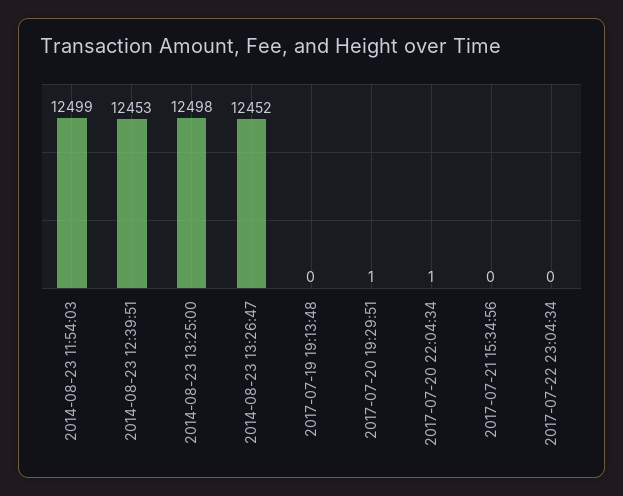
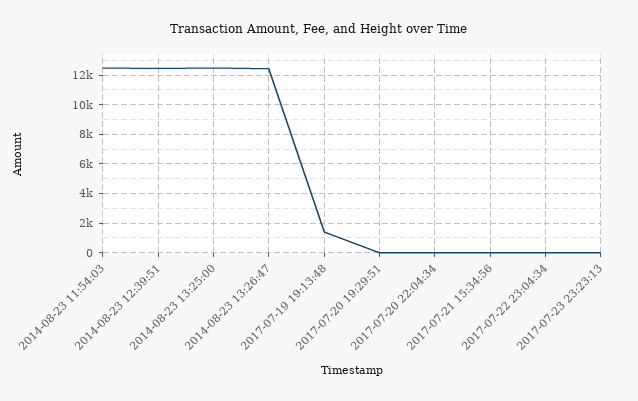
2017-07-19 19:13:48: 0 -> 1500
2017-07-23 23:23:13: none -> 0

